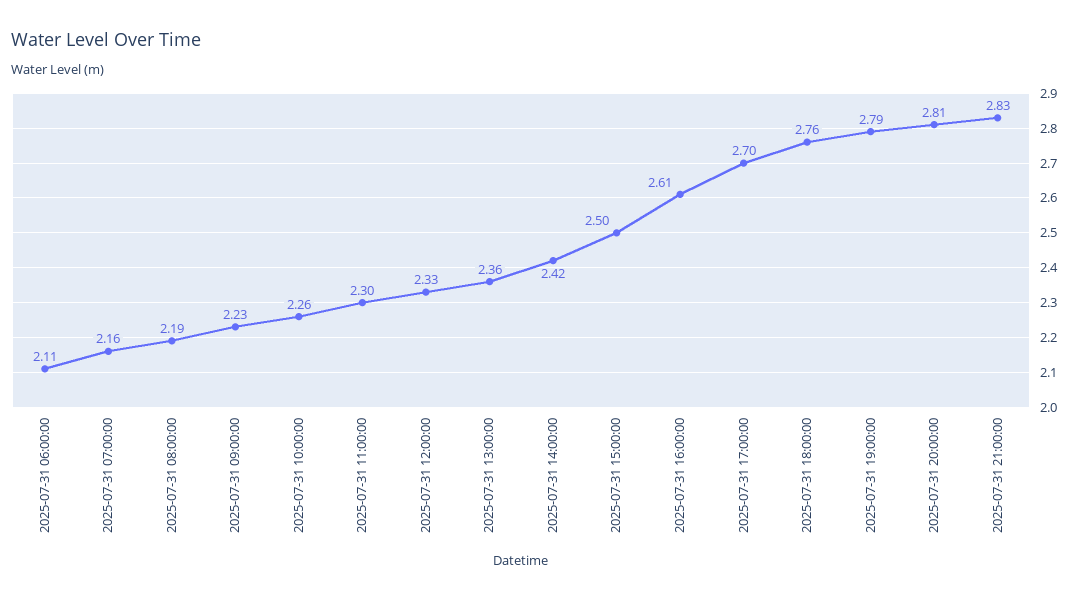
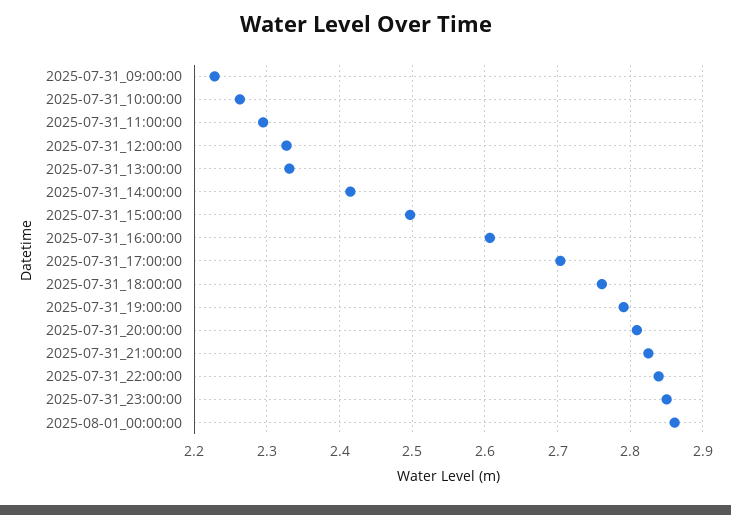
2025-07-31 06:00:00: 2.11 -> none
2025-07-31 07:00:00: 2.16 -> none
2025-07-31 08:00:00: 2.19 -> none
2025-07-31 13:00:00: 2.36 -> 2.33
2025-07-31_22:00:00: none -> 2.84
2025-07-31_23:00:00: none -> 2.85
2025-08-01_00:00:00: none -> 2.86

